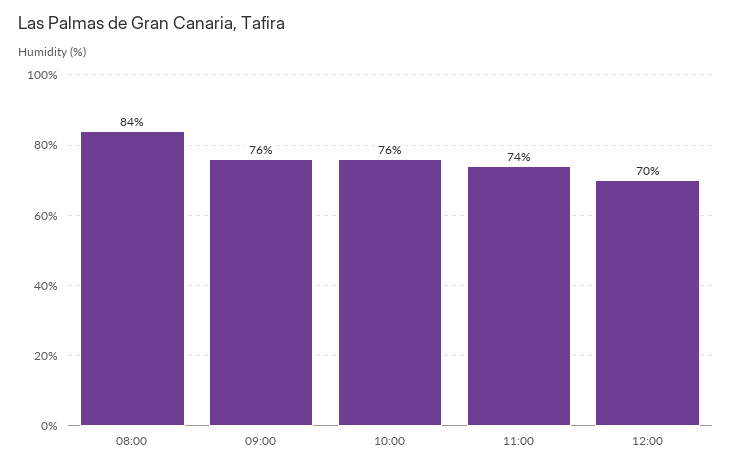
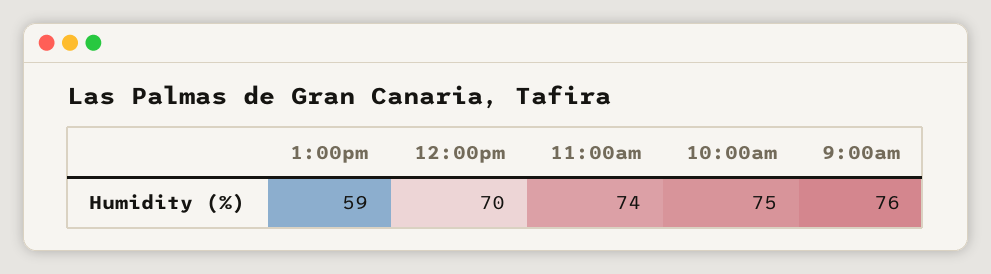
08:00: 84 -> none
10:00: 76 -> 75
1:00pm: none -> 59

